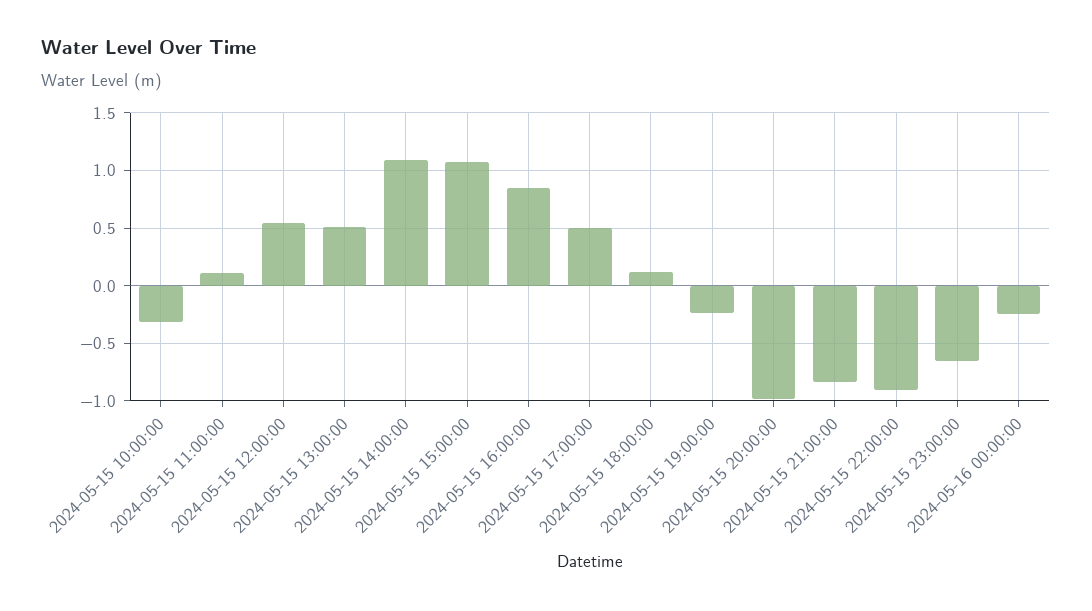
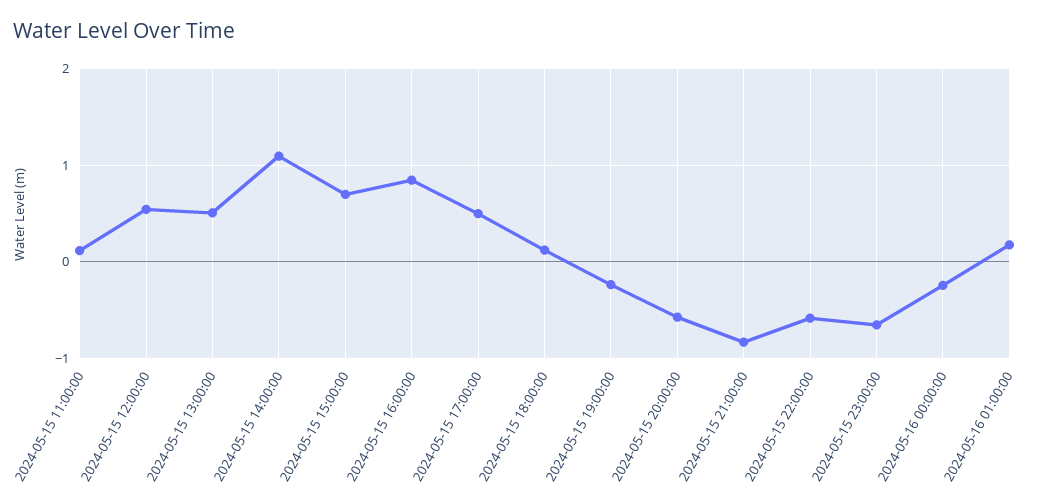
2024-05-15 10:00:00: -0.3 -> none
2024-05-15 15:00:00: 1.1 -> 0.7
2024-05-15 20:00:00: -1 -> -0.6
2024-05-15 22:00:00: -0.9 -> -0.6
2024-05-16 01:00:00: none -> 0.2

